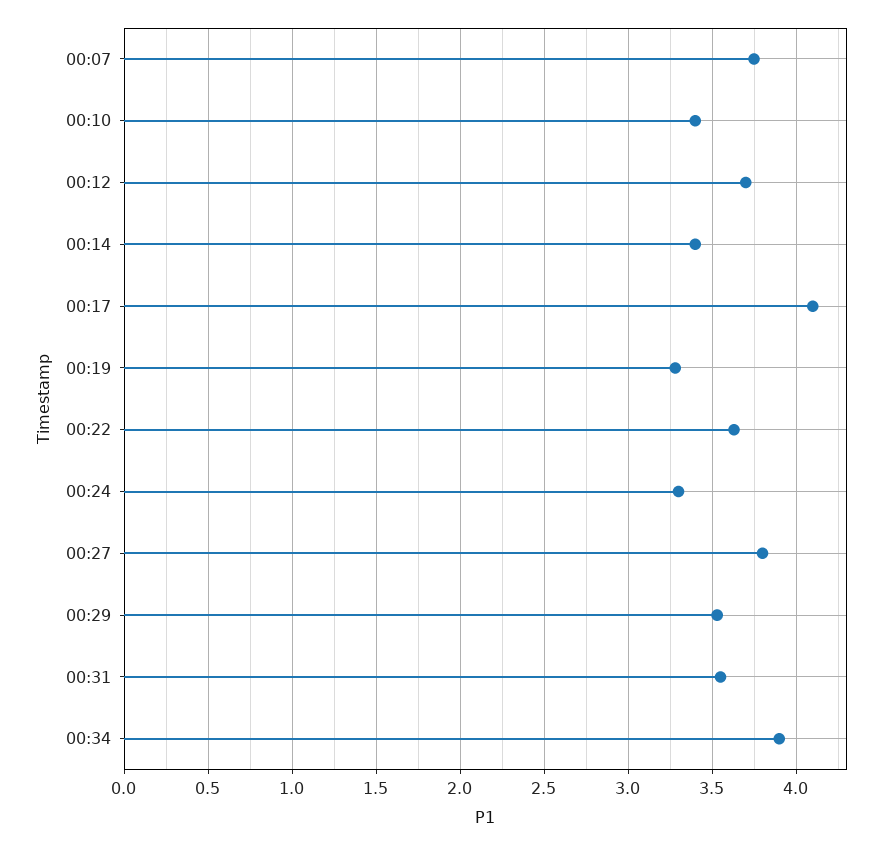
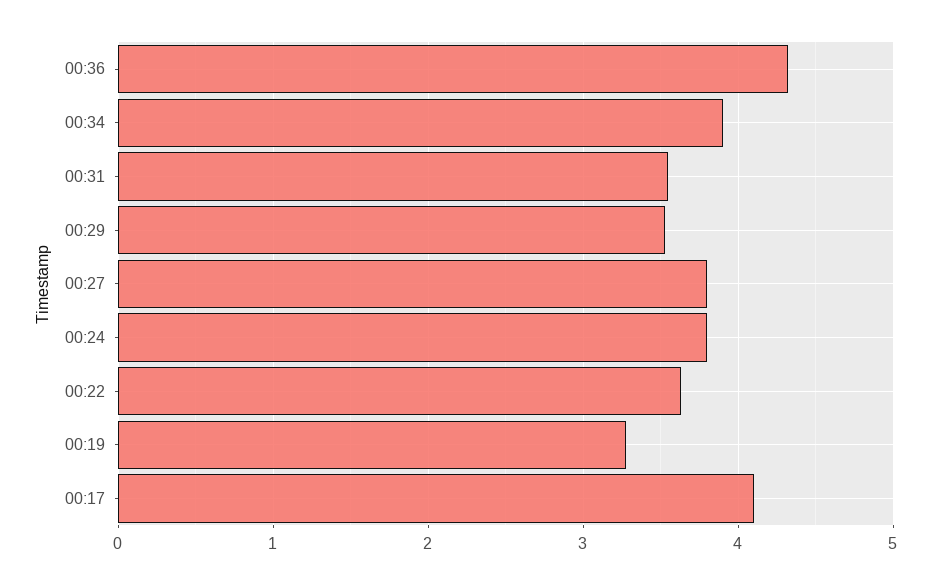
00:07: 3.75 -> none
00:10: 3.4 -> none
00:12: 3.7 -> none
00:14: 3.4 -> none
00:24: 3.3 -> 3.8
00:36: none -> 4.3

